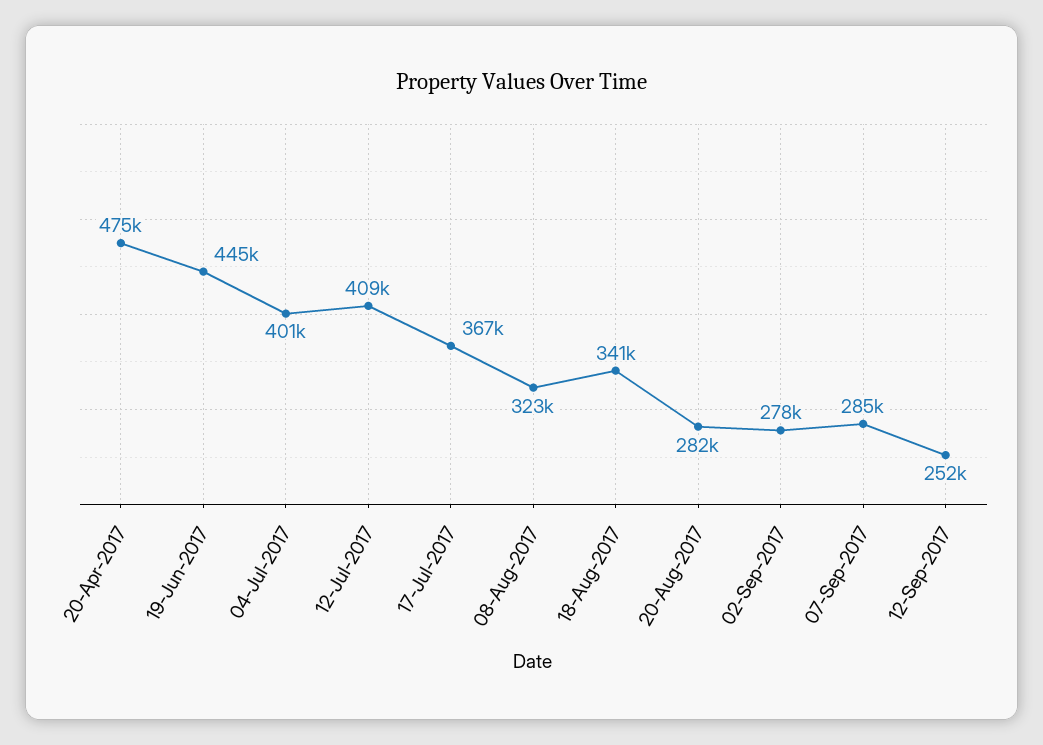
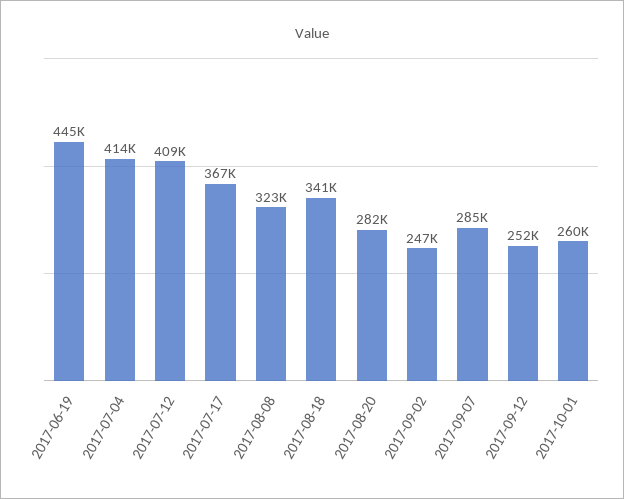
20-Apr-2017: 475000 -> none
04-Jul-2017: 401000 -> 414000
02-Sep-2017: 278000 -> 247000
2017-10-01: none -> 260000

